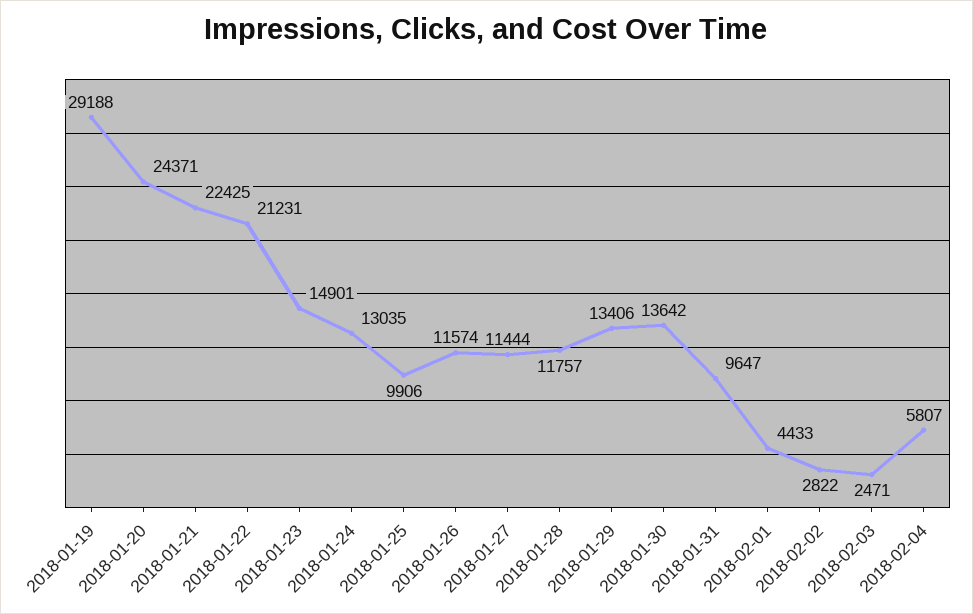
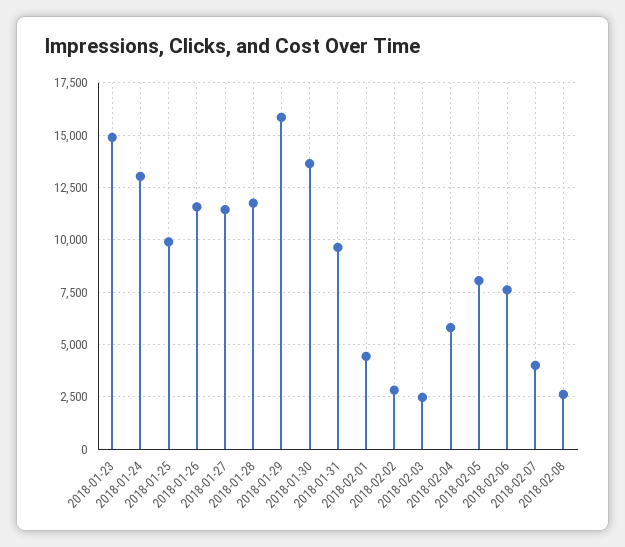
2018-01-19: 29188 -> none
2018-01-20: 24371 -> none
2018-01-21: 22425 -> none
2018-01-22: 21231 -> none
2018-01-29: 13406 -> 16000
2018-02-05: none -> 8000
2018-02-06: none -> 7500
2018-02-07: none -> 4000
2018-02-08: none -> 2500

